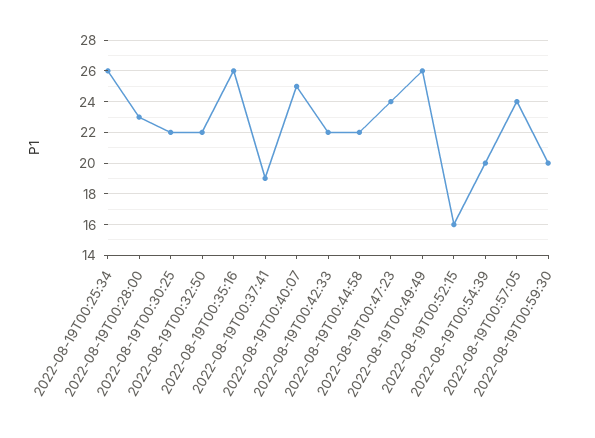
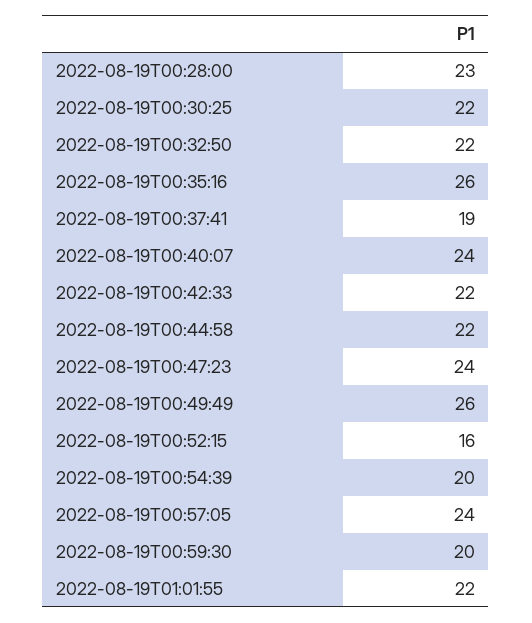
2022-08-19T00:25:34: 26 -> none
2022-08-19T00:40:07: 25 -> 24
2022-08-19T01:01:55: none -> 22

